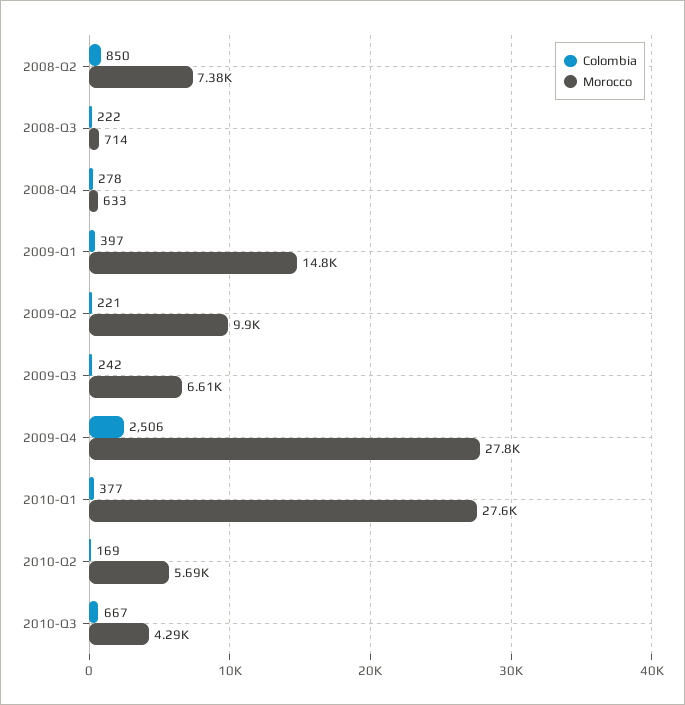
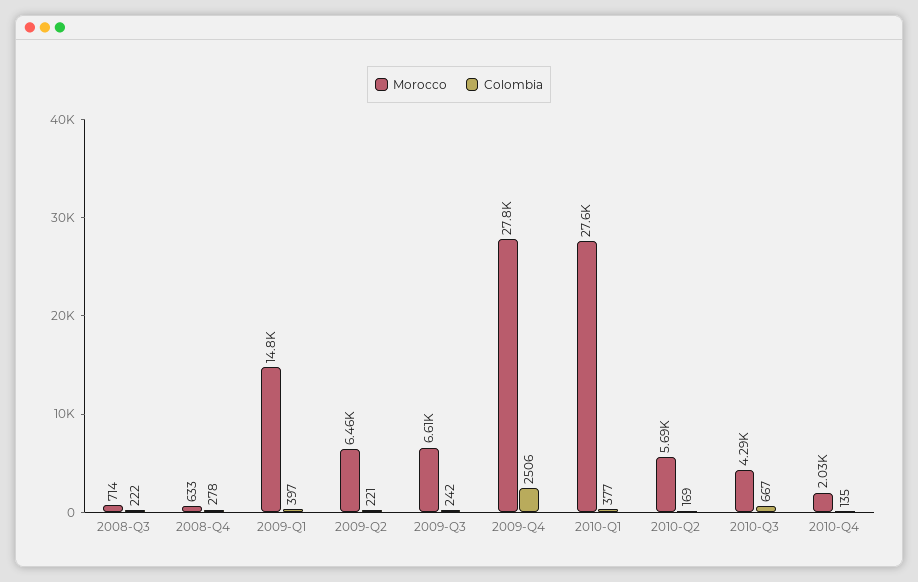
Colombia, 2008-Q2: 850 -> none
Morocco, 2008-Q2: 7380 -> none
Morocco, 2009-Q2: 9900 -> 6460
Morocco, 2010-Q4: none -> 2030
Colombia, 2010-Q4: none -> 135

